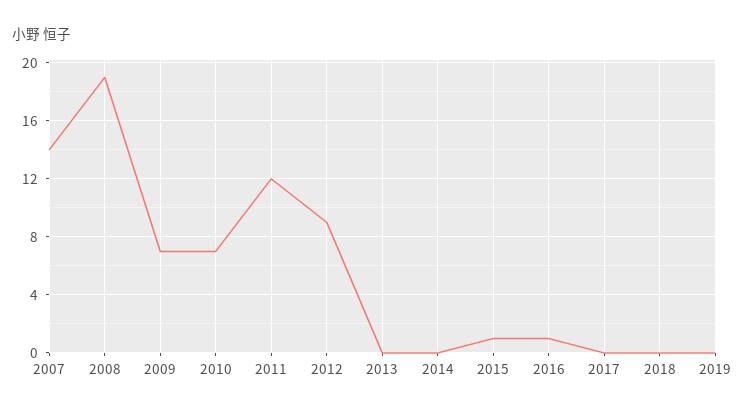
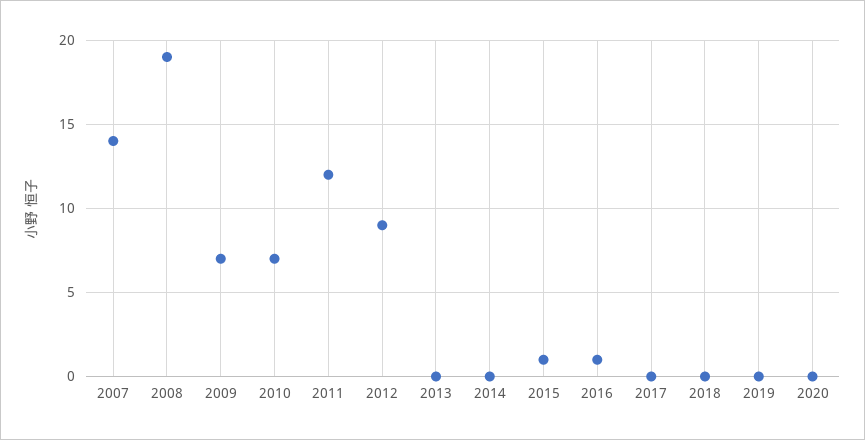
2020: none -> 0

